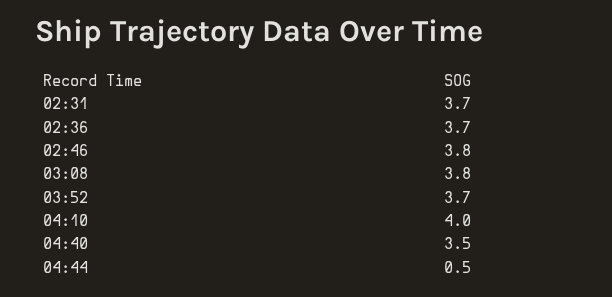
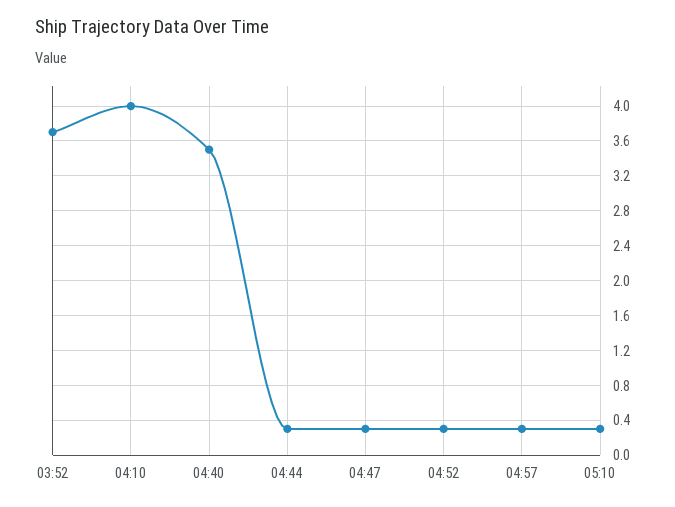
02:31: 3.7 -> none
02:36: 3.7 -> none
02:46: 3.8 -> none
03:08: 3.8 -> none
04:44: 0.5 -> 0.3
04:47: none -> 0.3
04:52: none -> 0.3
04:57: none -> 0.3
05:10: none -> 0.3

